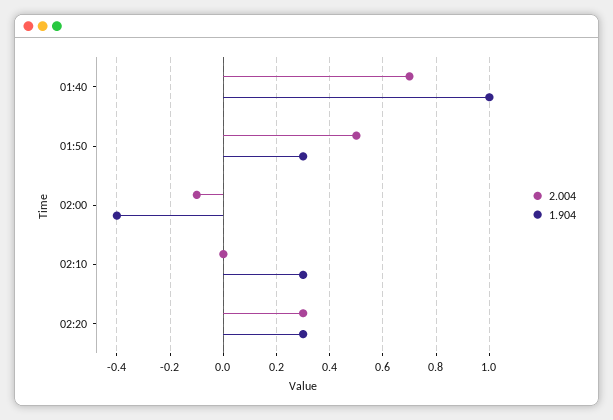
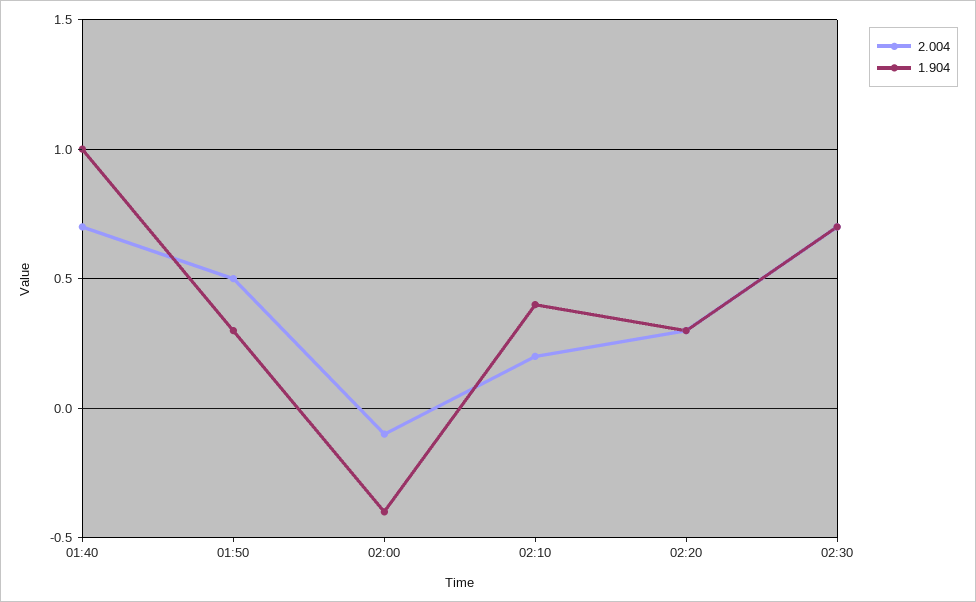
2.004, 02:10: 0 -> 0.2
1.904, 02:10: 0.3 -> 0.4
2.004, 02:30: none -> 0.7
1.904, 02:30: none -> 0.7

